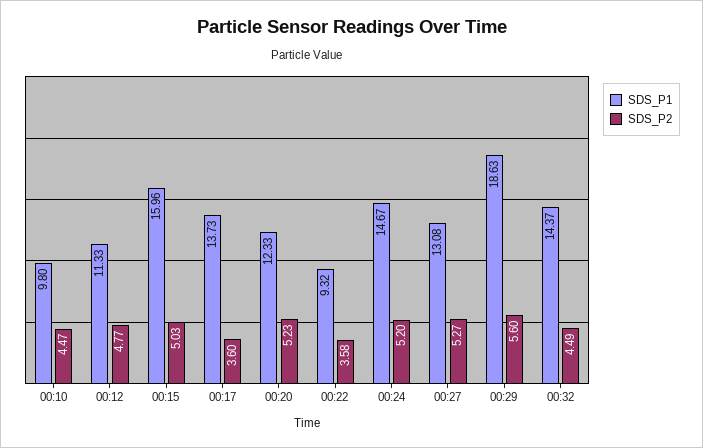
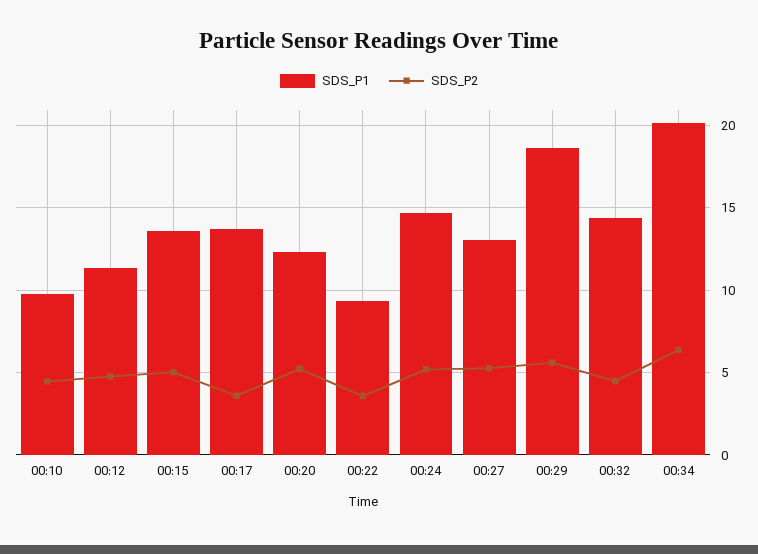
SDS_P1, 00:15: 15.96 -> 13.5
SDS_P1, 00:34: none -> 20
SDS_P2, 00:34: none -> 6.5

